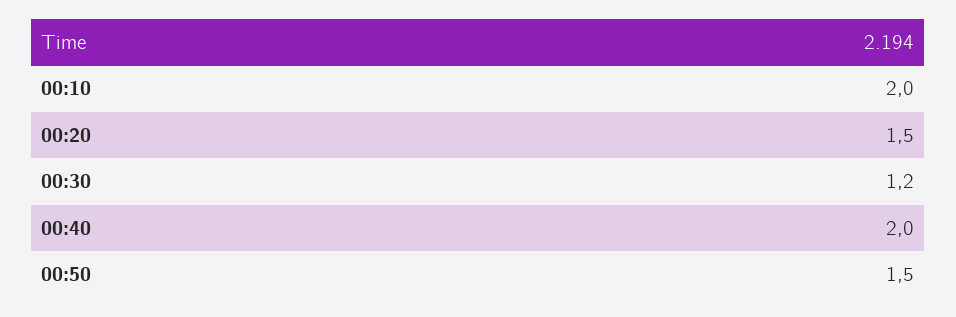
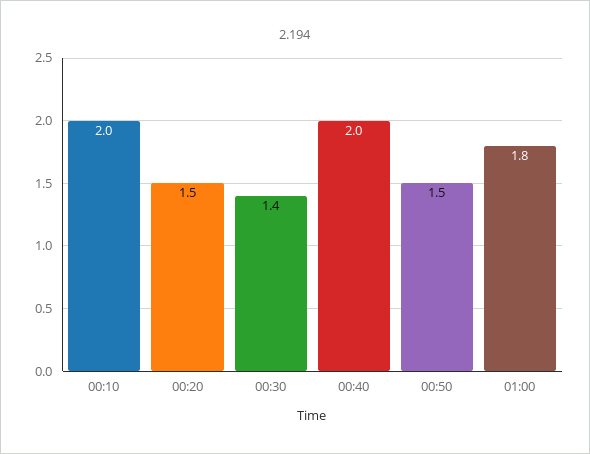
00:30: 1.2 -> 1.4
01:00: none -> 1.8

